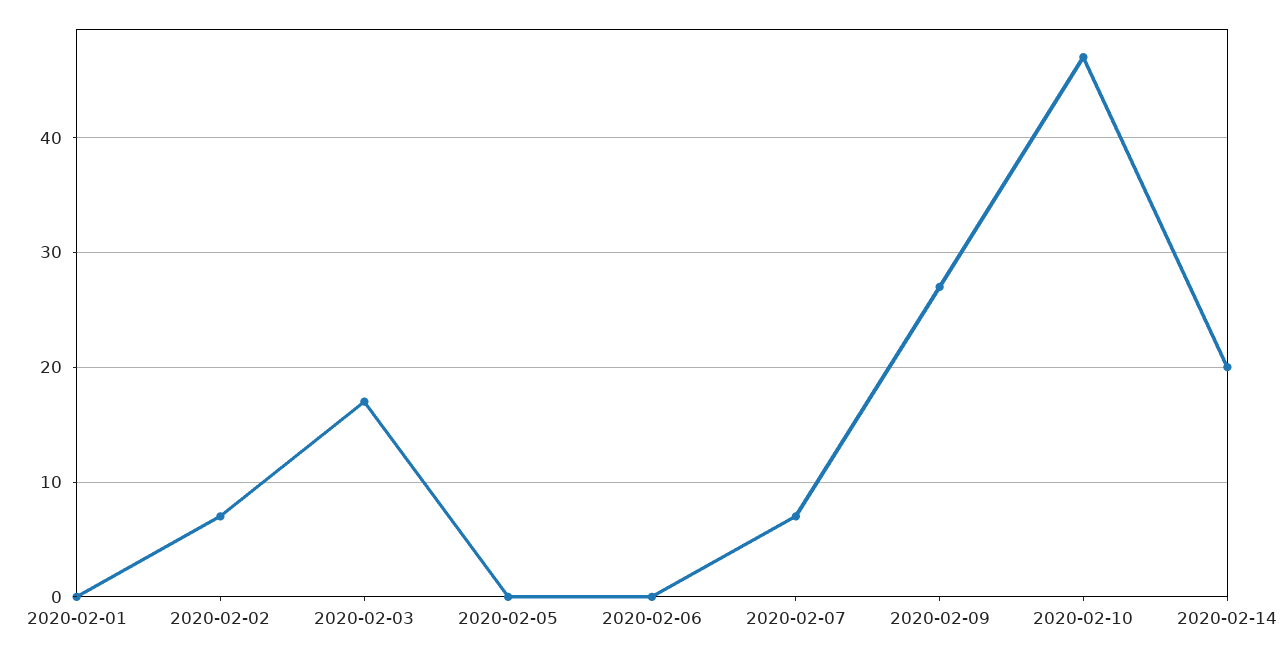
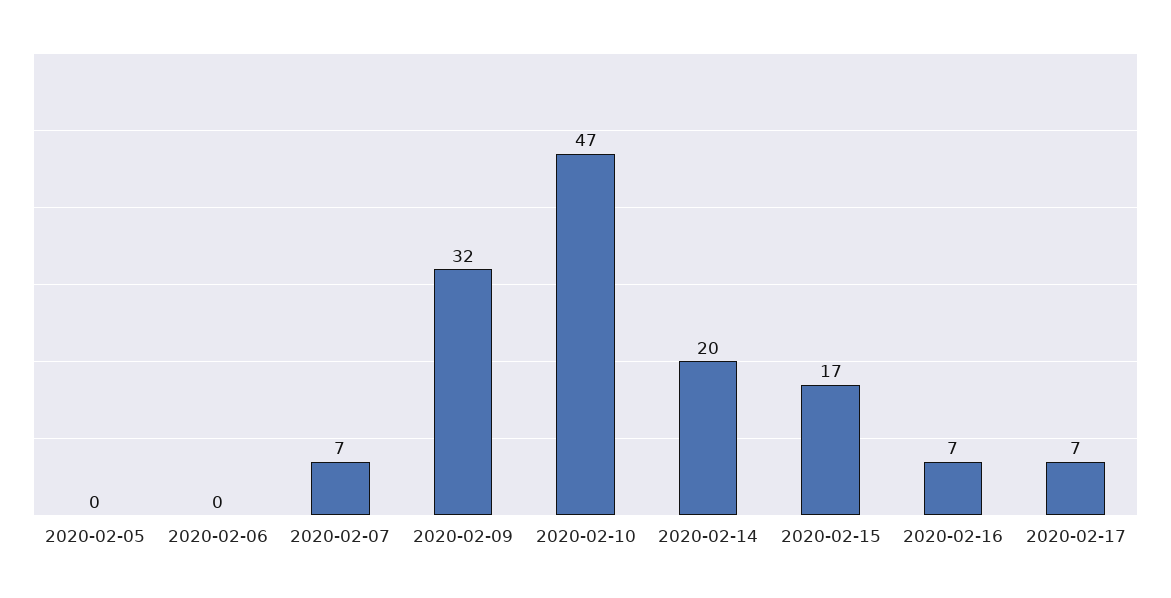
2020-02-01: 0 -> none
2020-02-02: 7 -> none
2020-02-03: 17 -> none
2020-02-09: 27 -> 32
2020-02-15: none -> 17
2020-02-16: none -> 7
2020-02-17: none -> 7

